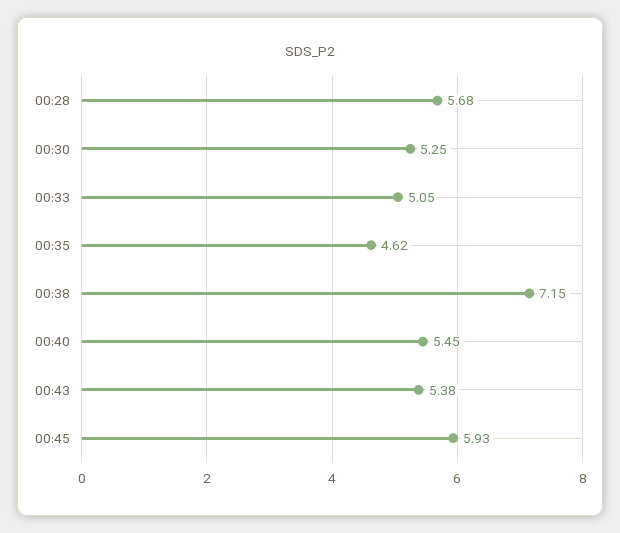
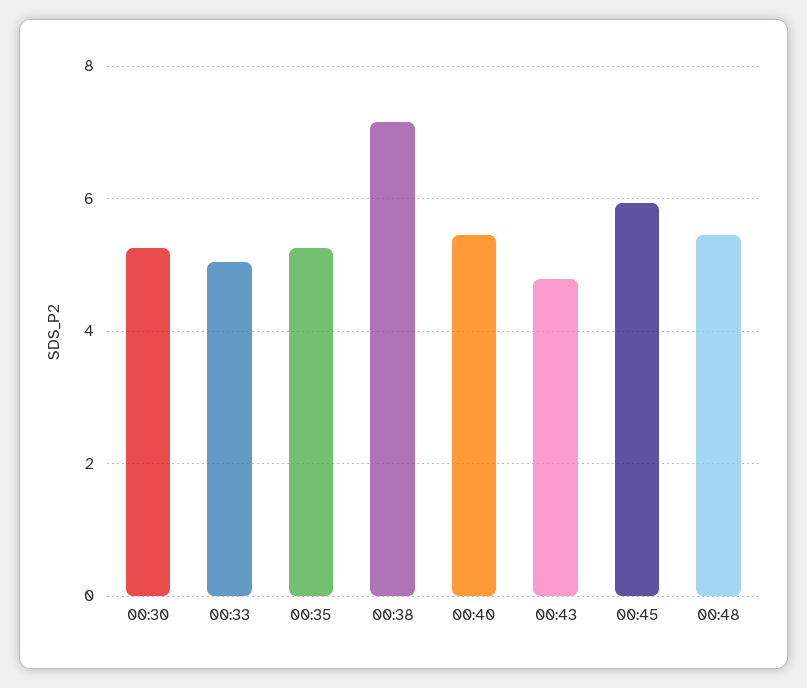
00:28: 5.68 -> none
00:35: 4.62 -> 5.2
00:43: 5.38 -> 4.8
00:48: none -> 5.4

